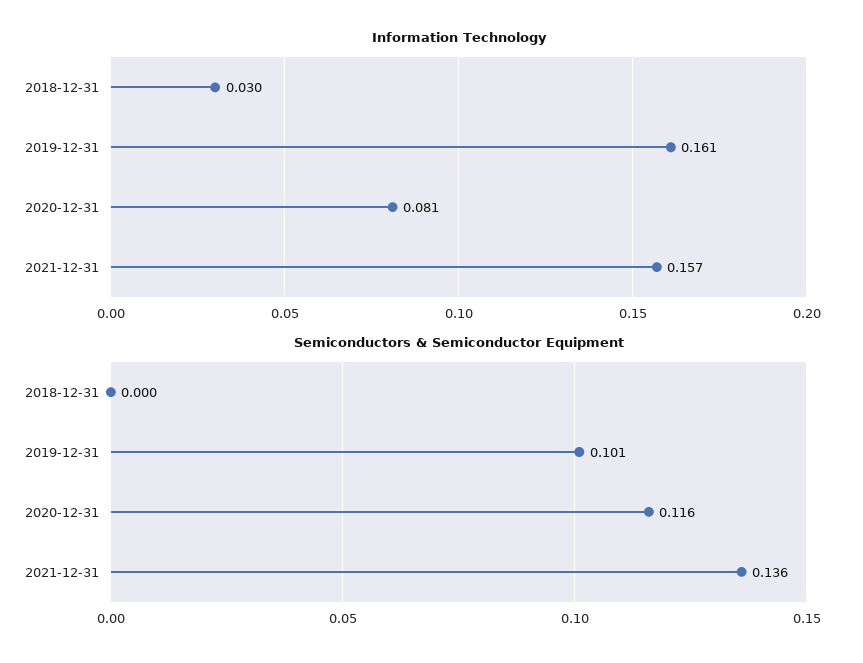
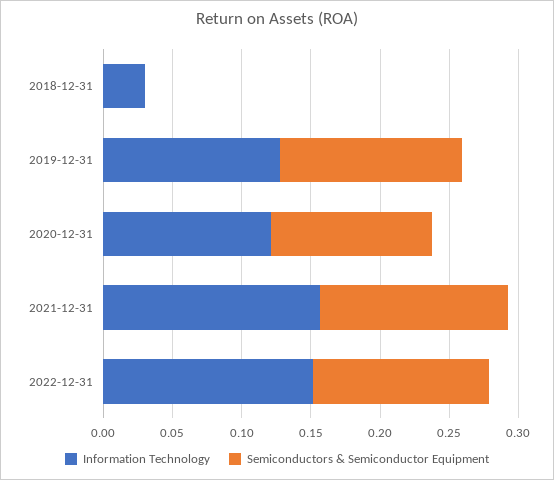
Information Technology, 2019-12-31: 0.161 -> 0.13
Information Technology, 2020-12-31: 0.081 -> 0.12
Semiconductors & Semiconductor Equipment, 2019-12-31: 0.101 -> 0.13
Information Technology, 2022-12-31: none -> 0.15
Semiconductors & Semiconductor Equipment, 2022-12-31: none -> 0.13

